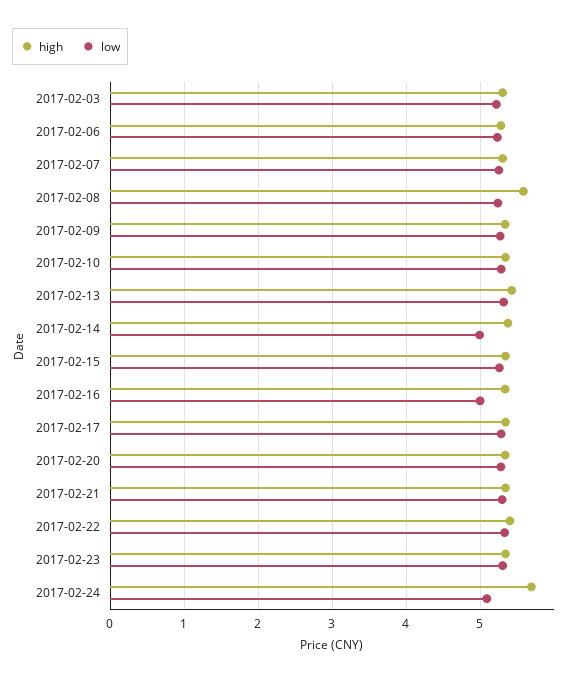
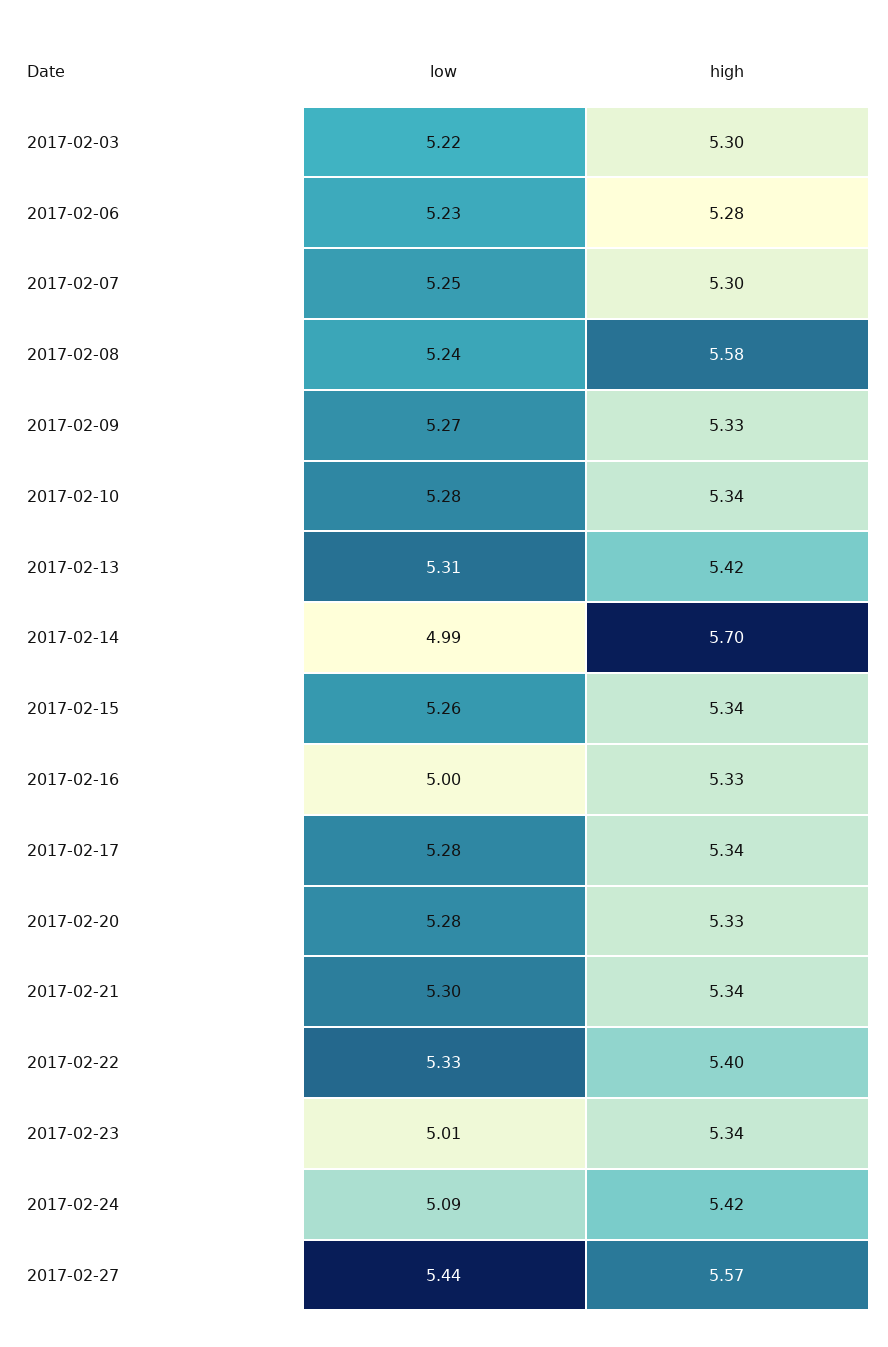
high, 2017-02-14: 5.4 -> 5.7
low, 2017-02-23: 5.3 -> 5.01
high, 2017-02-24: 5.7 -> 5.42
low, 2017-02-27: none -> 5.44
high, 2017-02-27: none -> 5.57

